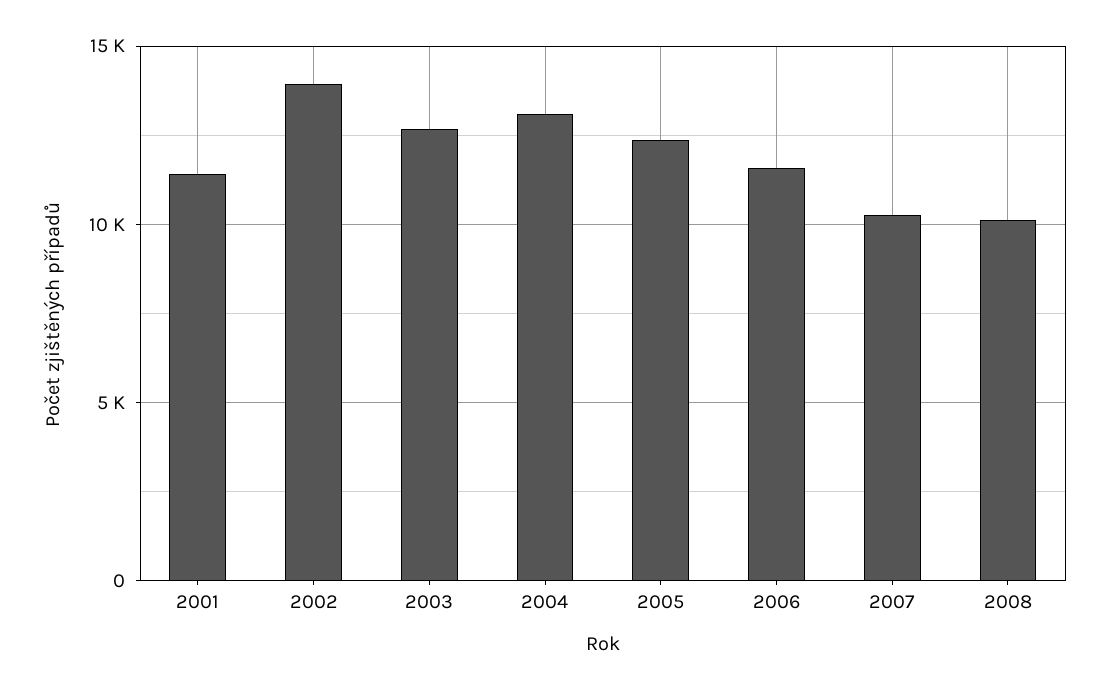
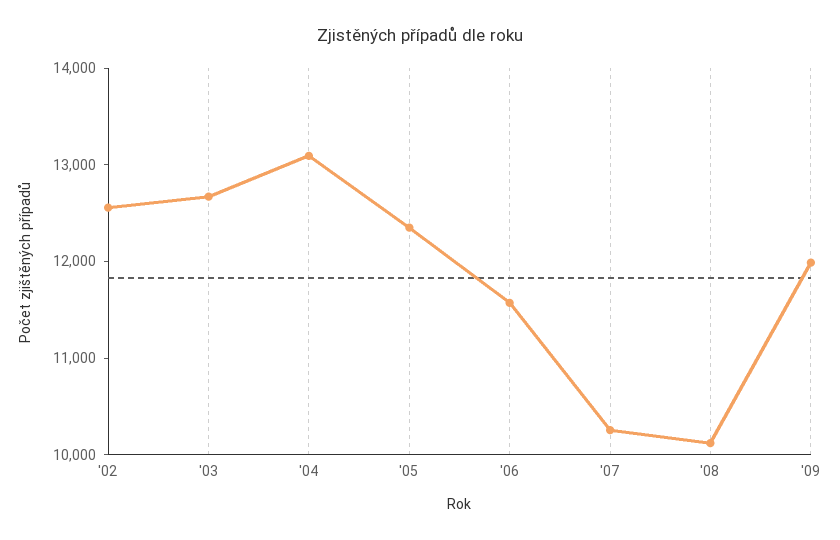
2001: 11500 -> none
2002: 14000 -> 12600
'09: none -> 12000

